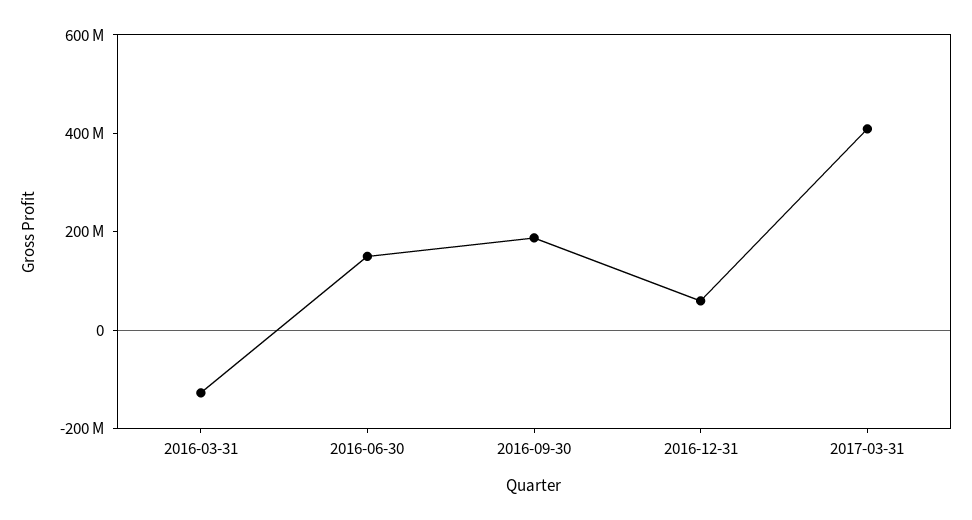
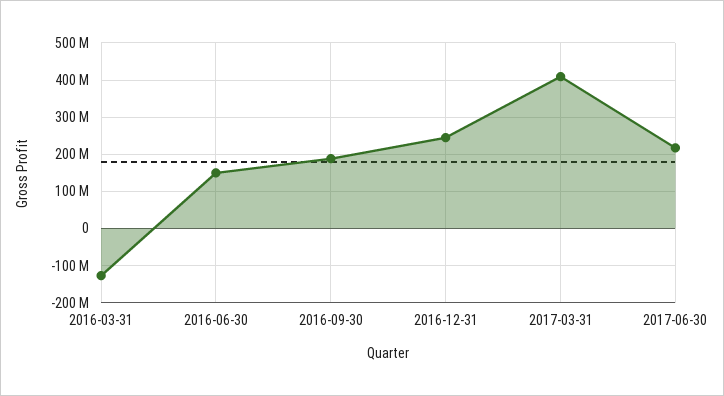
2016-12-31: 50000000 -> 240000000
2017-06-30: none -> 220000000

